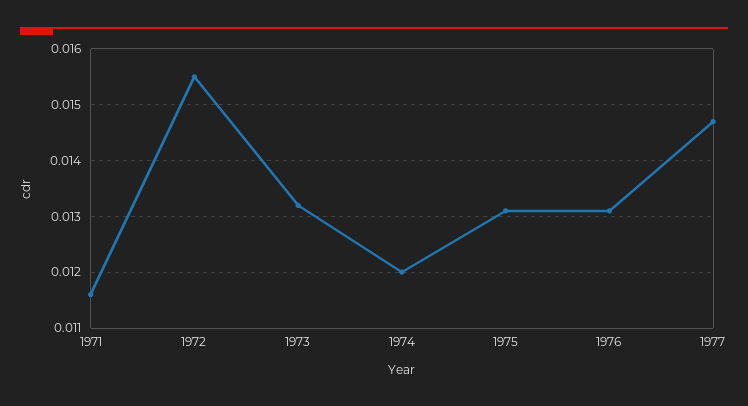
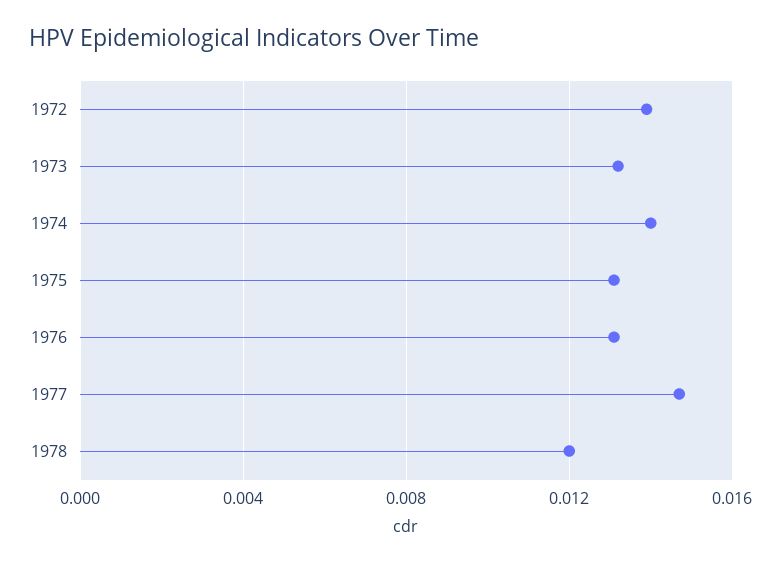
1971: 0.0115 -> none
1972: 0.0155 -> 0.014
1974: 0.012 -> 0.014
1978: none -> 0.012

